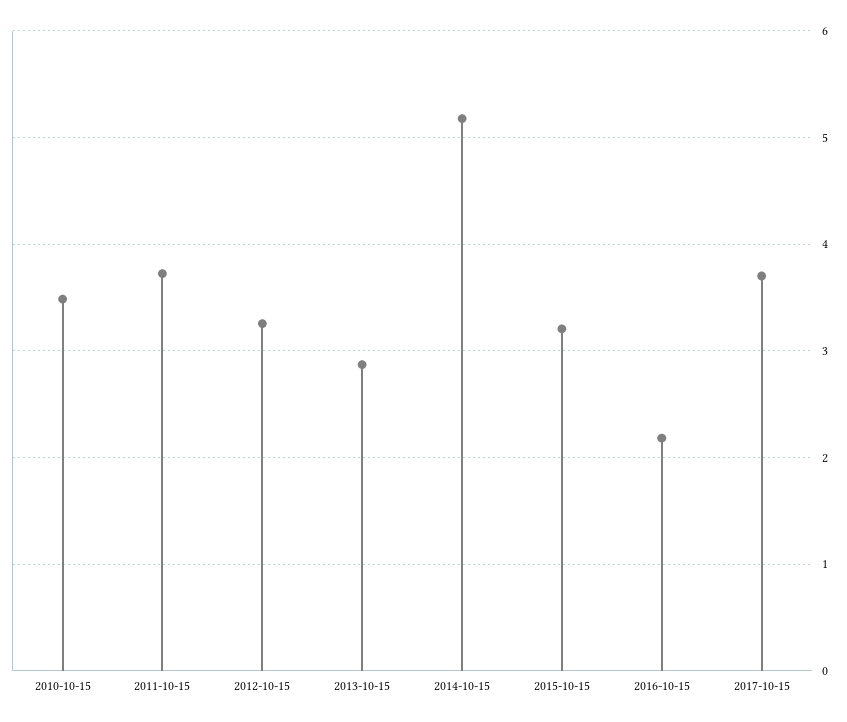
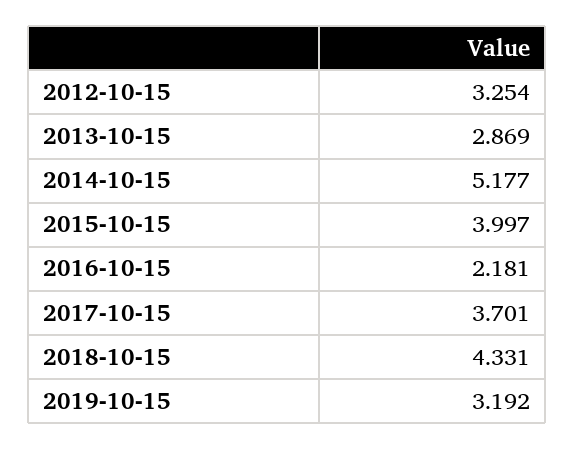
2010-10-15: 3.5 -> none
2011-10-15: 3.7 -> none
2015-10-15: 3.2 -> 3.997
2018-10-15: none -> 4.331
2019-10-15: none -> 3.192

